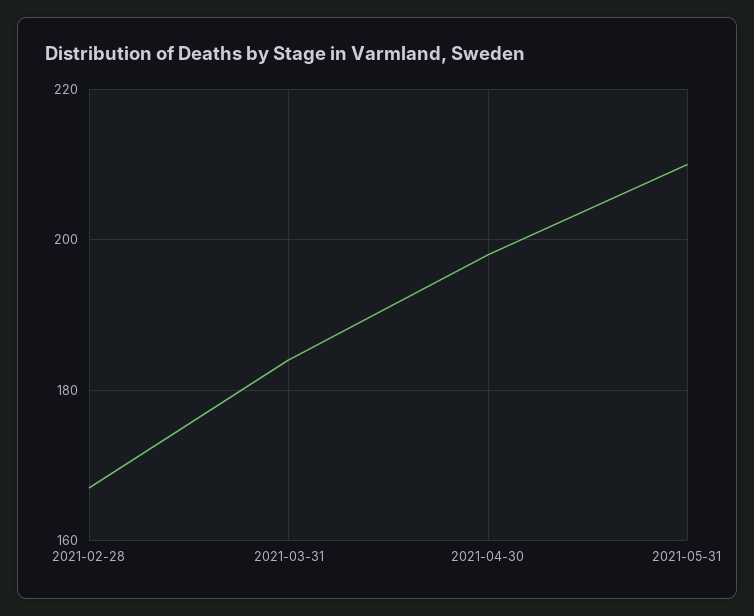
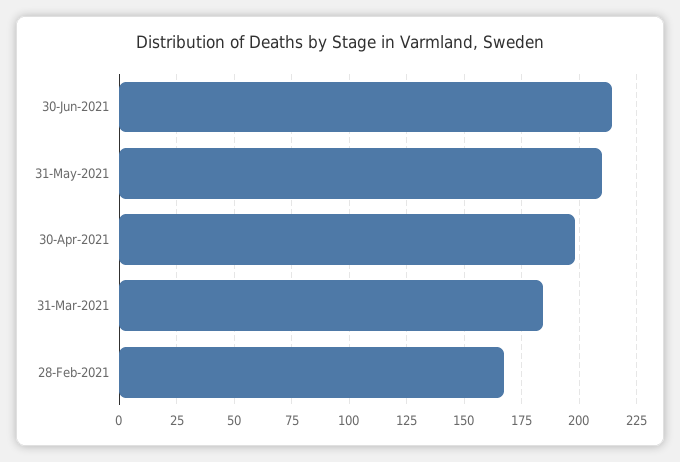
30-Jun-2021: none -> 215

